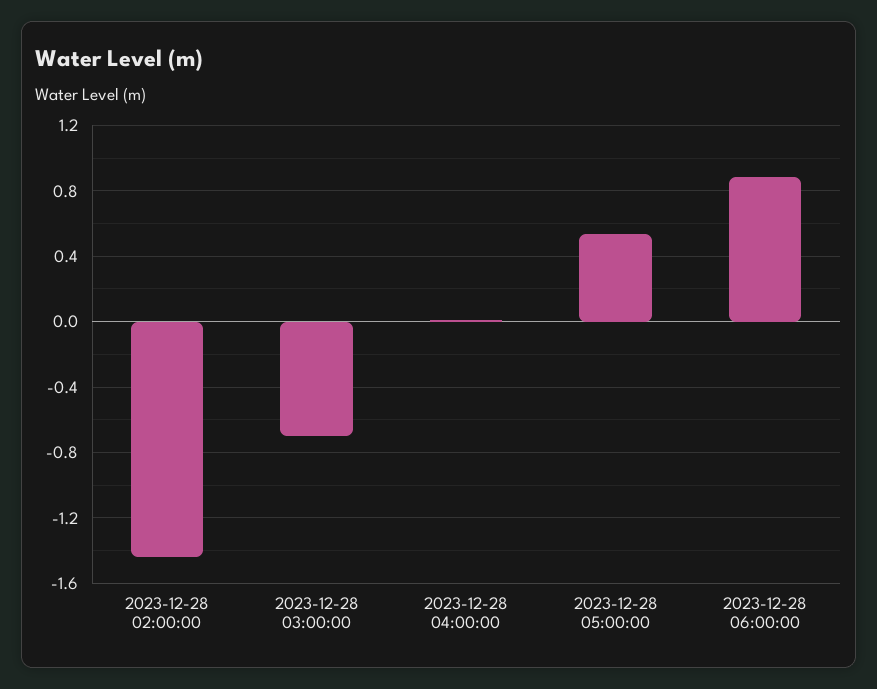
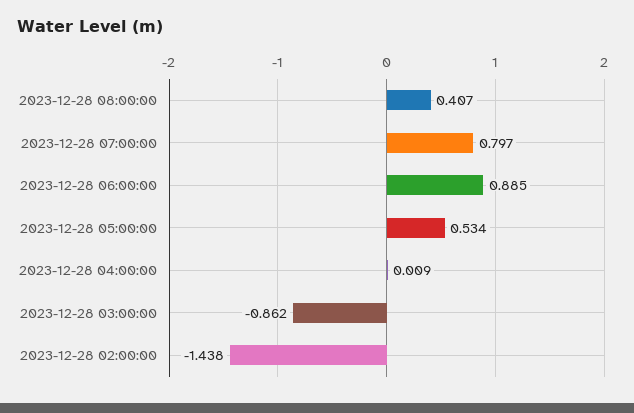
2023-12-28 03:00:00: -0.7 -> -0.862
2023-12-28 08:00:00: none -> 0.407
2023-12-28 07:00:00: none -> 0.797

